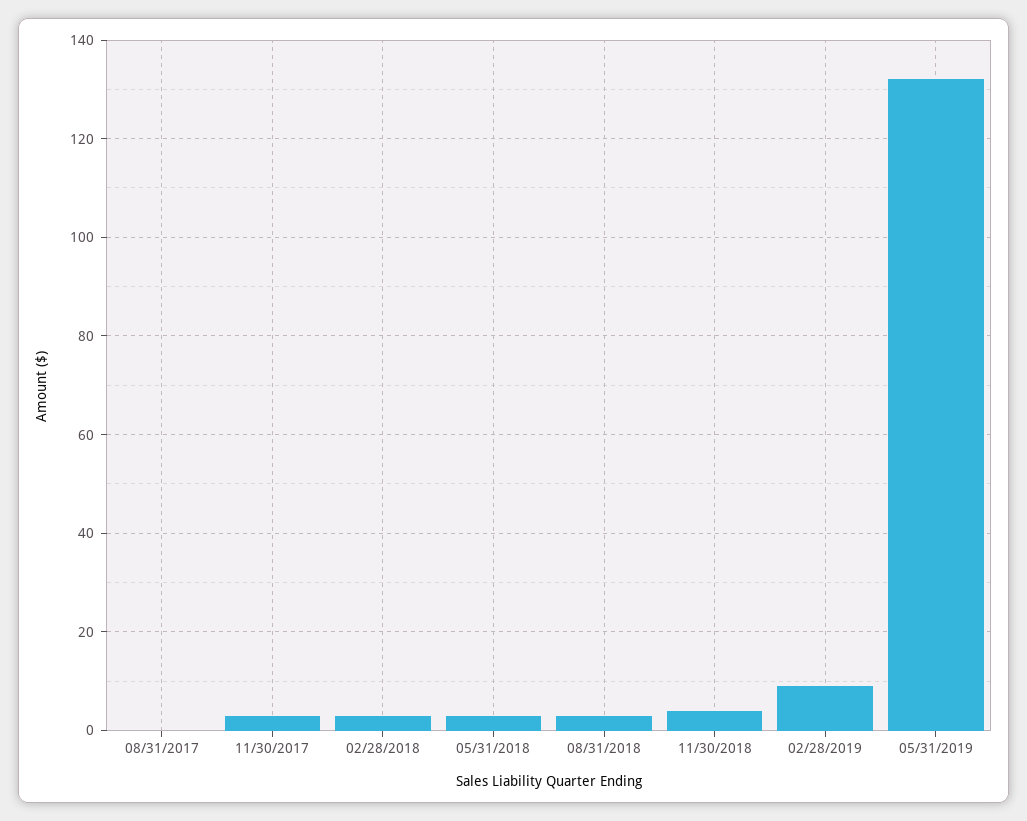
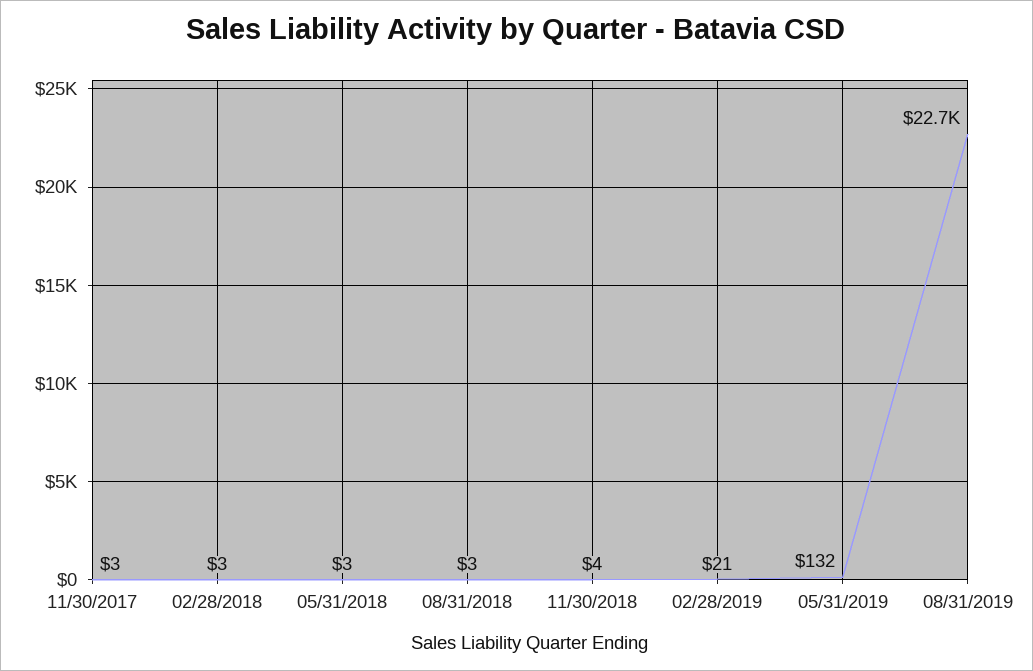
08/31/2017: 0 -> none
02/28/2019: 10 -> 21
08/31/2019: none -> 22700

